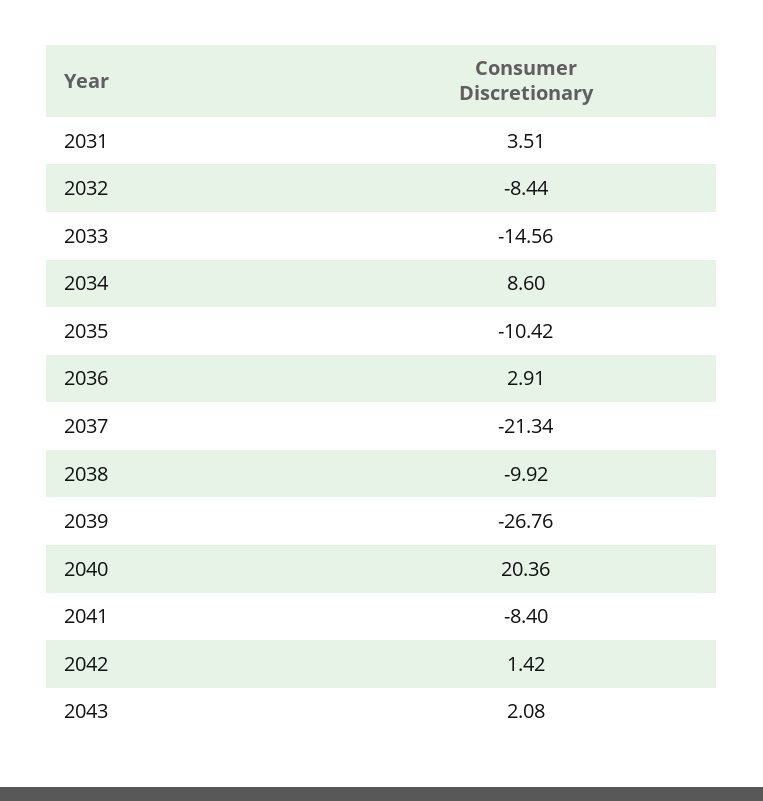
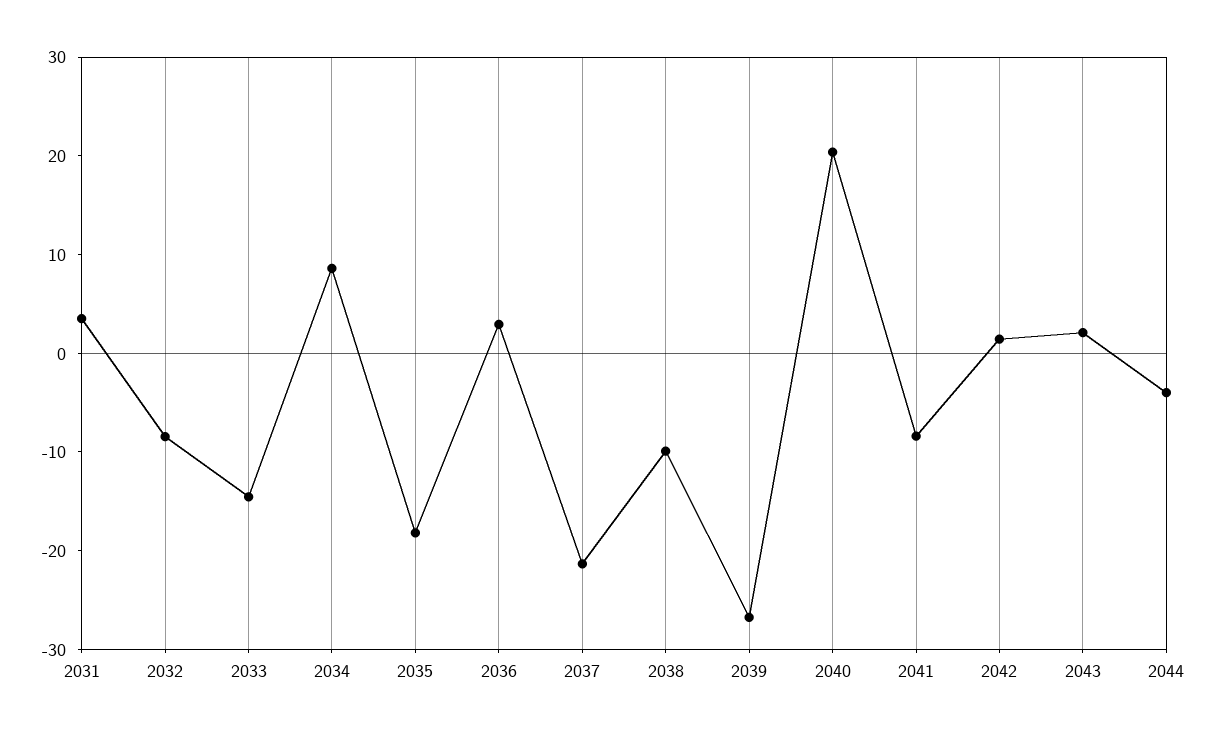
2035: -10.42 -> -18
2044: none -> -4

